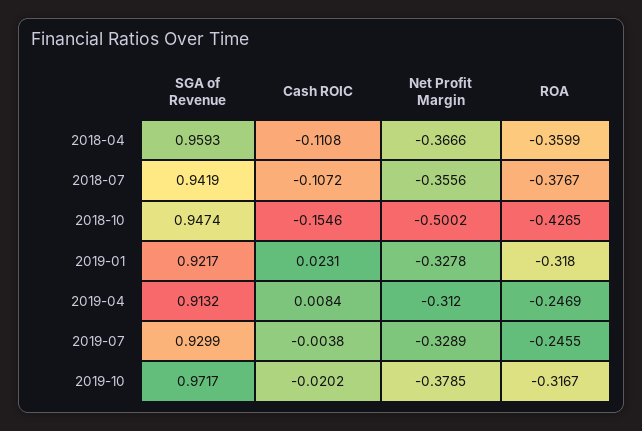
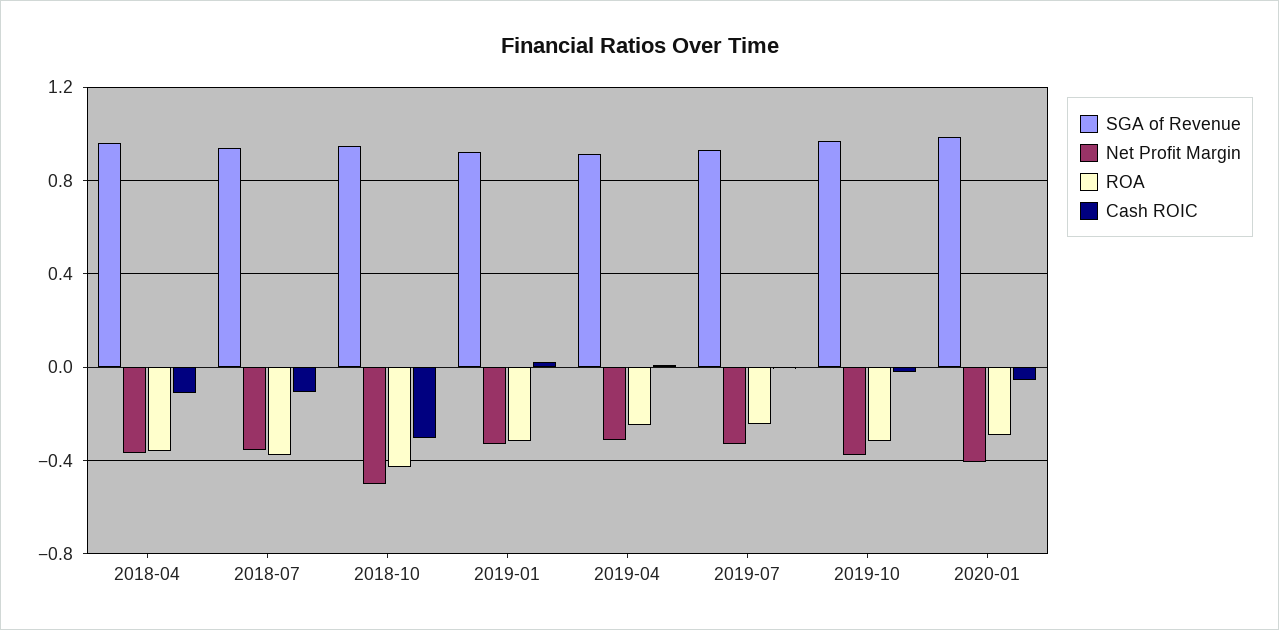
Cash ROIC, 2018-10: -0.1546 -> -0.3
SGA of Revenue, 2020-01: none -> 1
Net Profit Margin, 2020-01: none -> -0.4
ROA, 2020-01: none -> -0.3
Cash ROIC, 2020-01: none -> -0.05

